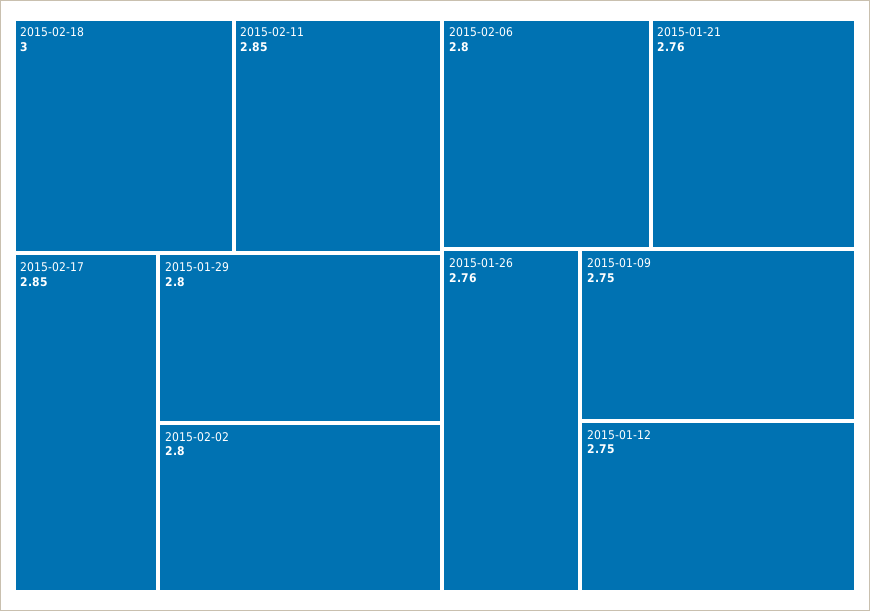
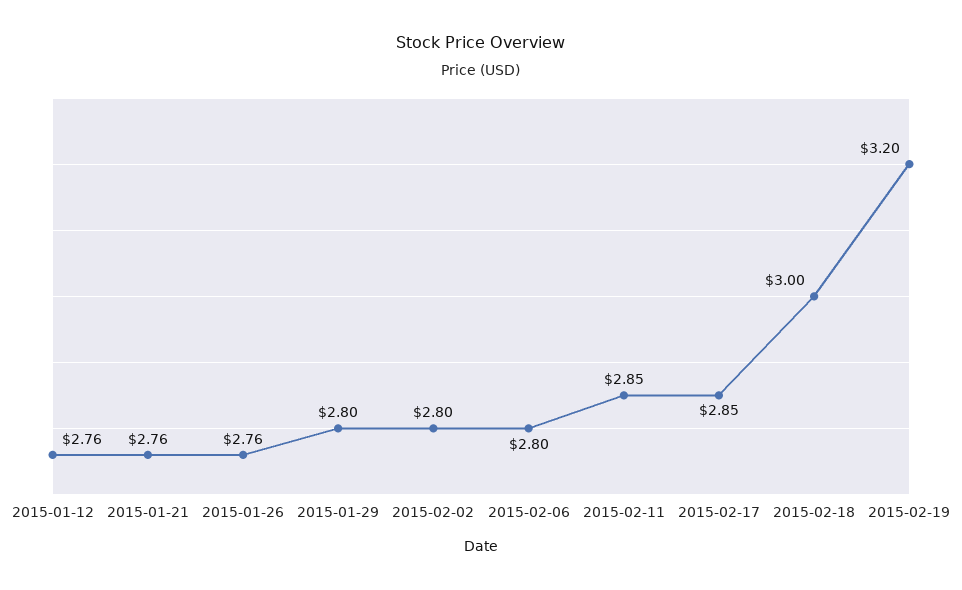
2015-01-09: 2.75 -> none
2015-01-12: 2.75 -> 2.76
2015-02-19: none -> 3.2

